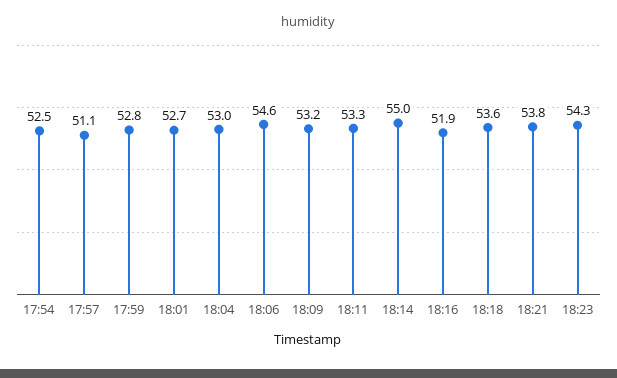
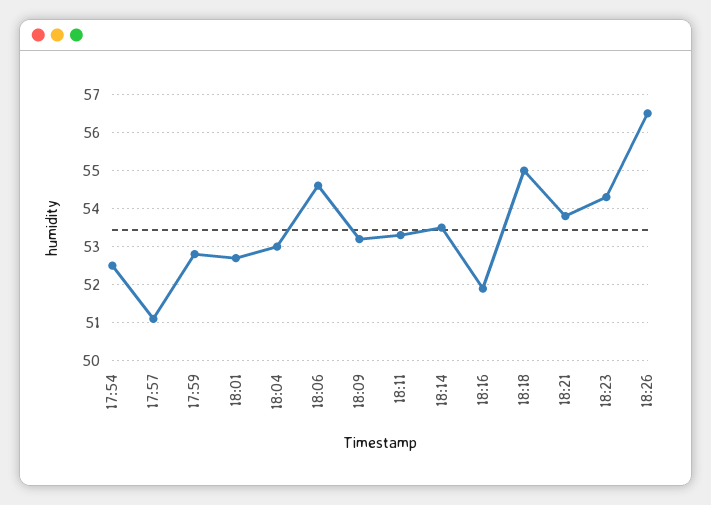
18:14: 55 -> 53.5
18:18: 53.6 -> 55
18:26: none -> 56.5

